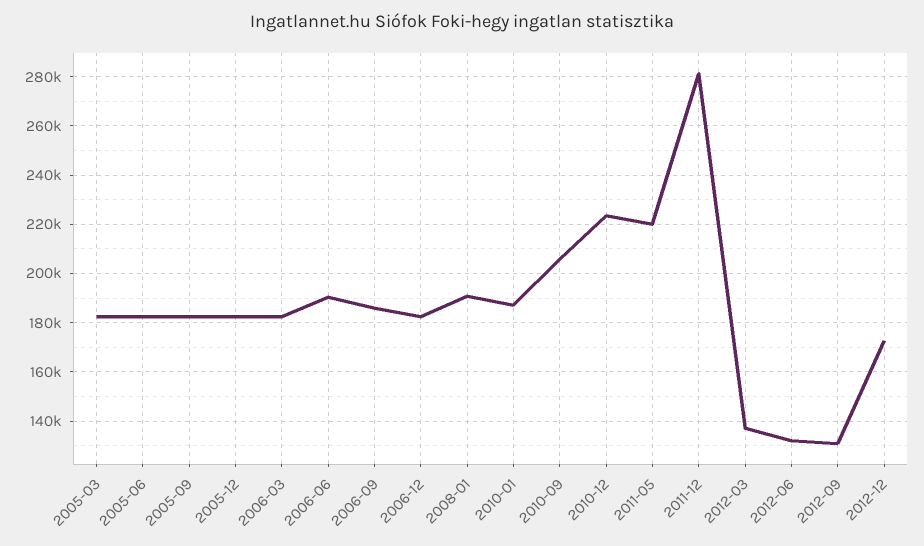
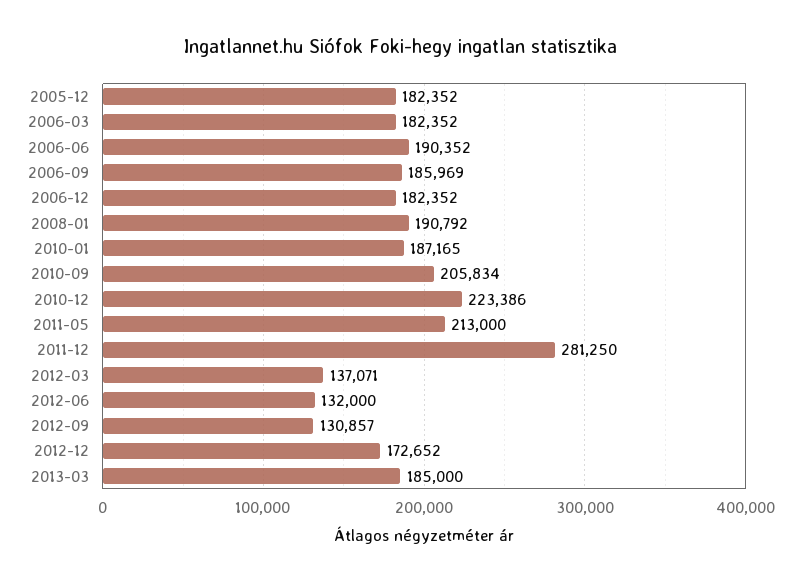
2005-03: 182500 -> none
2005-06: 182500 -> none
2005-09: 182500 -> none
2011-05: 220000 -> 213000
2013-03: none -> 185000

